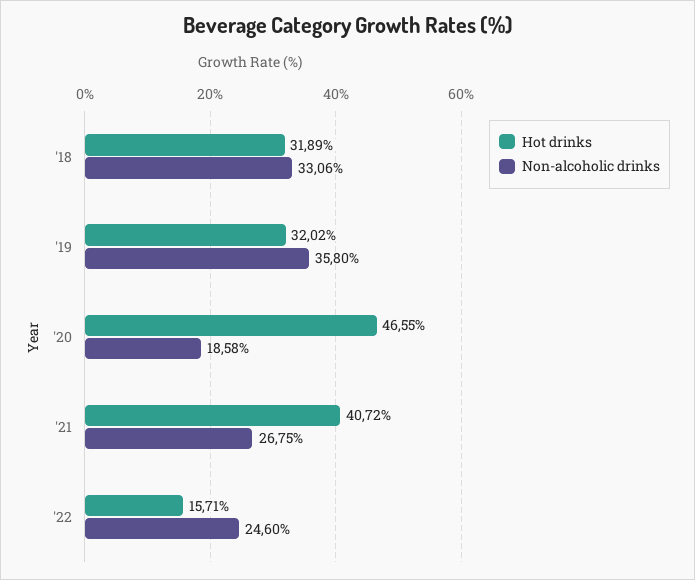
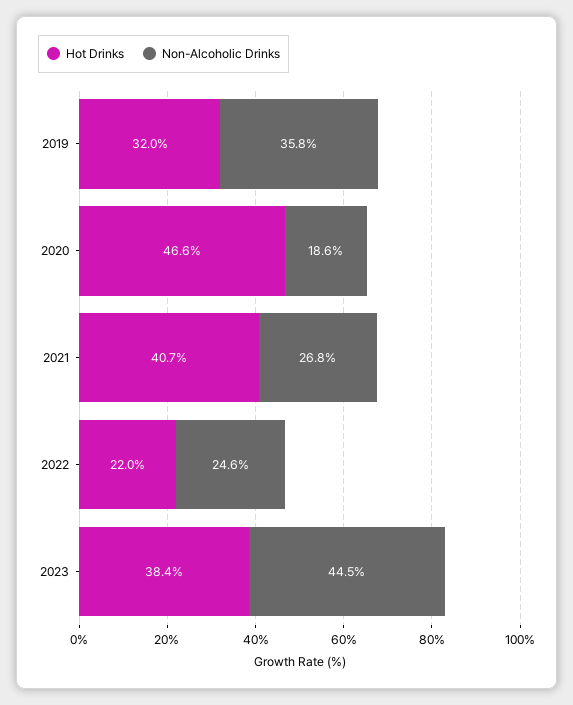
Hot drinks, '18: 31.89 -> none
Non-alcoholic drinks, '18: 33.06 -> none
Hot drinks, '22: 15.71 -> 22
Hot drinks, 2023: none -> 38.4
Non-alcoholic drinks, 2023: none -> 44.5

